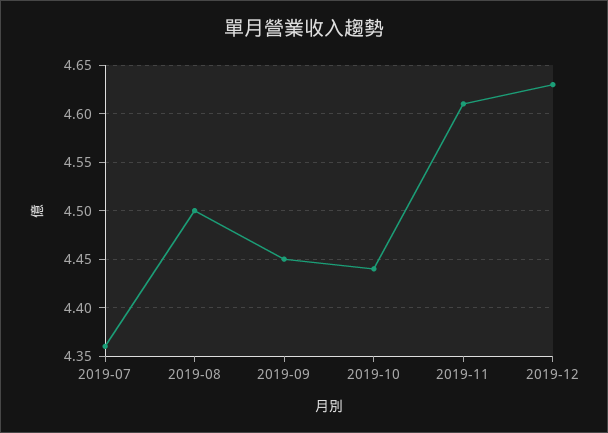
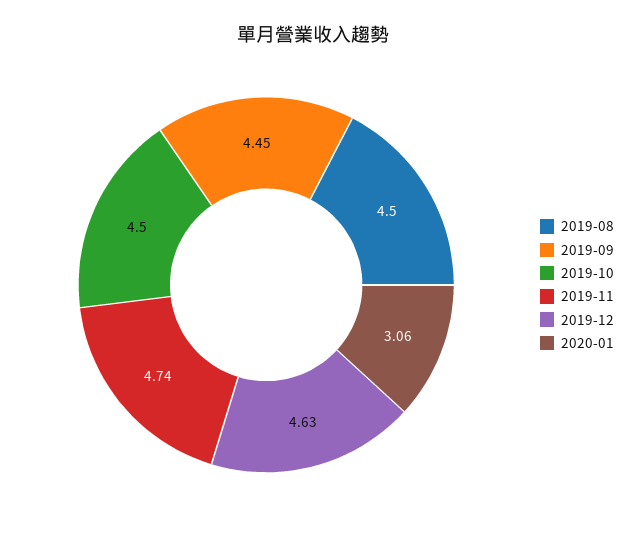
2019-07: 4.36 -> none
2019-10: 4.44 -> 4.5
2019-11: 4.61 -> 4.74
2020-01: none -> 3.06

